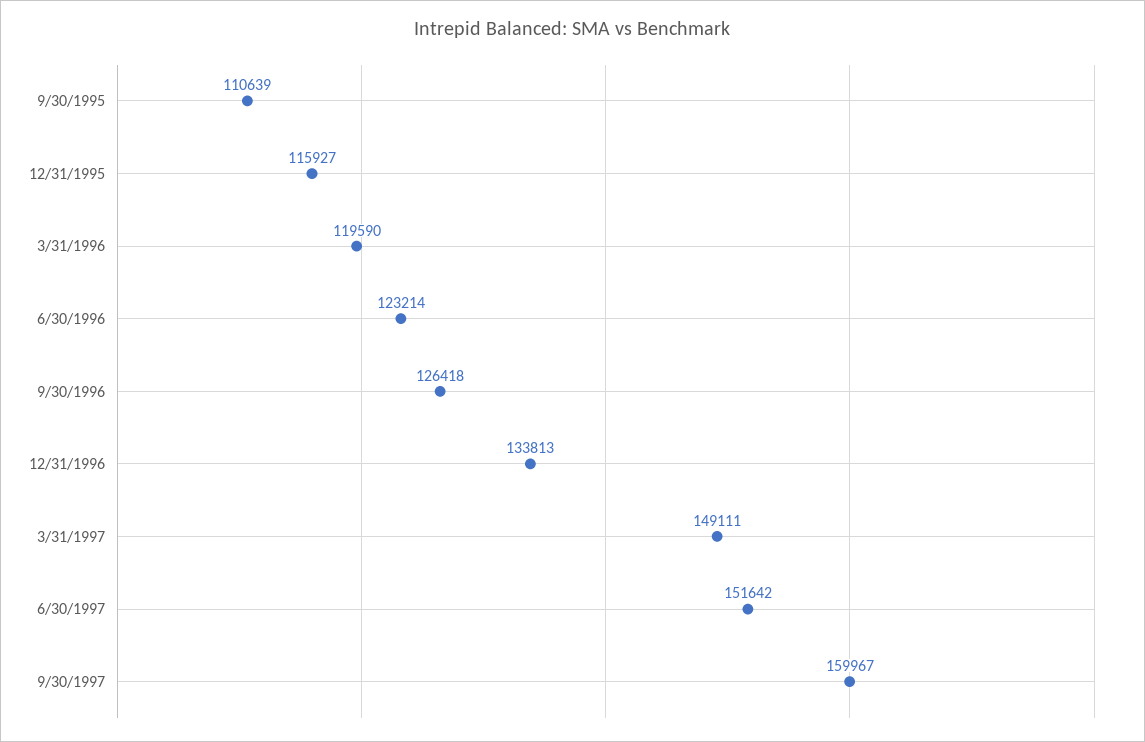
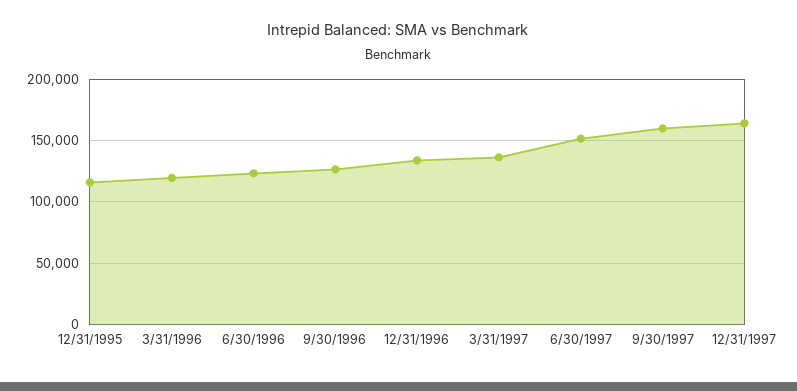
9/30/1995: 110639 -> none
3/31/1997: 149111 -> 135000
12/31/1997: none -> 165000

